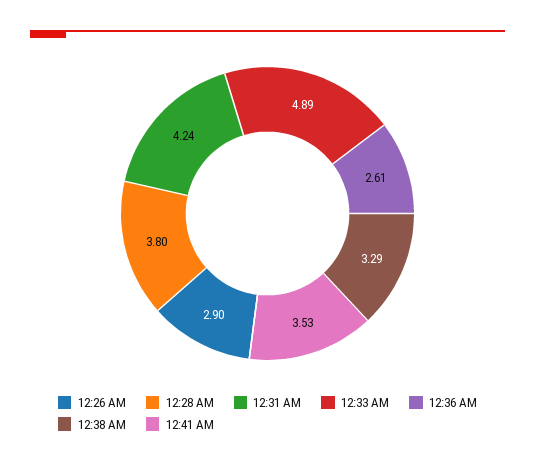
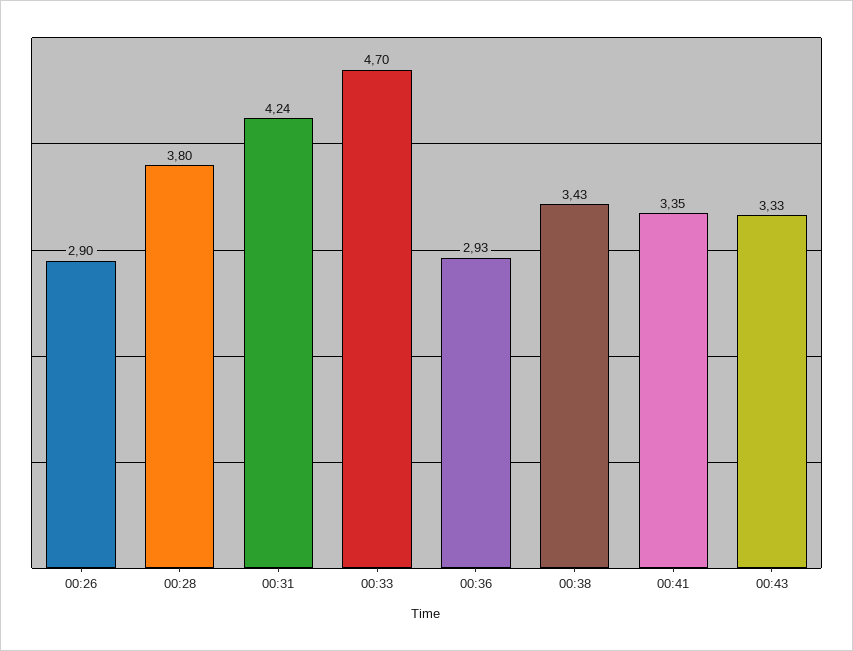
12:33 AM: 4.89 -> 4.7
12:36 AM: 2.61 -> 2.93
12:38 AM: 3.29 -> 3.43
12:41 AM: 3.53 -> 3.35
00:43: none -> 3.33

